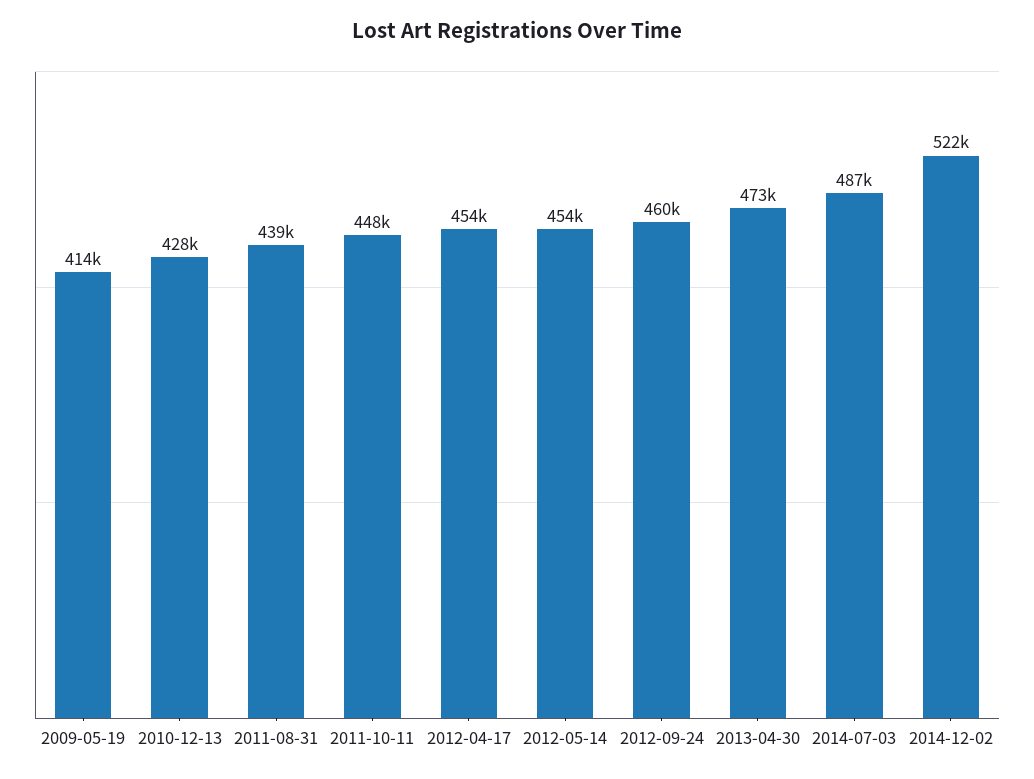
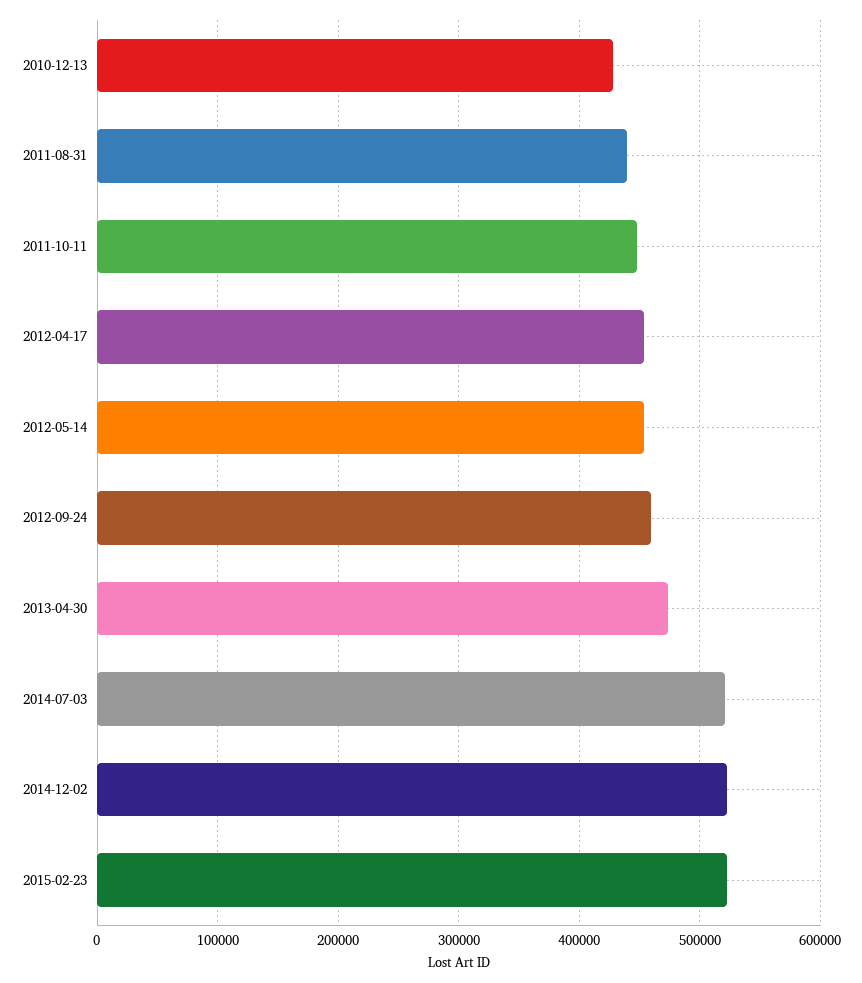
2009-05-19: 414000 -> none
2014-07-03: 487000 -> 520000
2015-02-23: none -> 520000

